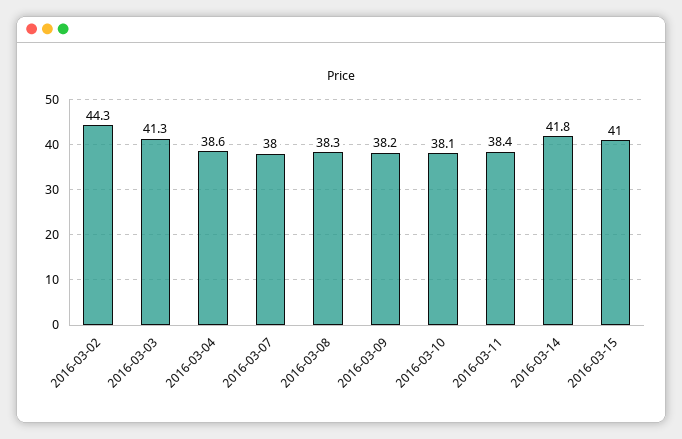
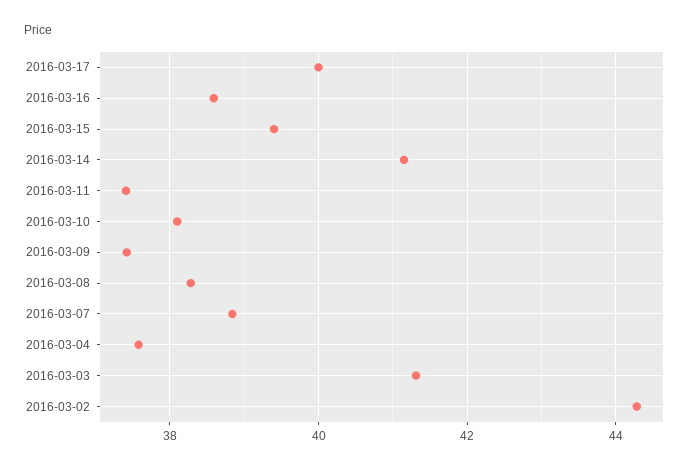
2016-03-04: 38.6 -> 37.6
2016-03-07: 38 -> 38.8
2016-03-09: 38.2 -> 37.4
2016-03-11: 38.4 -> 37.4
2016-03-14: 41.8 -> 41.2
2016-03-15: 41 -> 39.4
2016-03-17: none -> 40
2016-03-16: none -> 38.6

